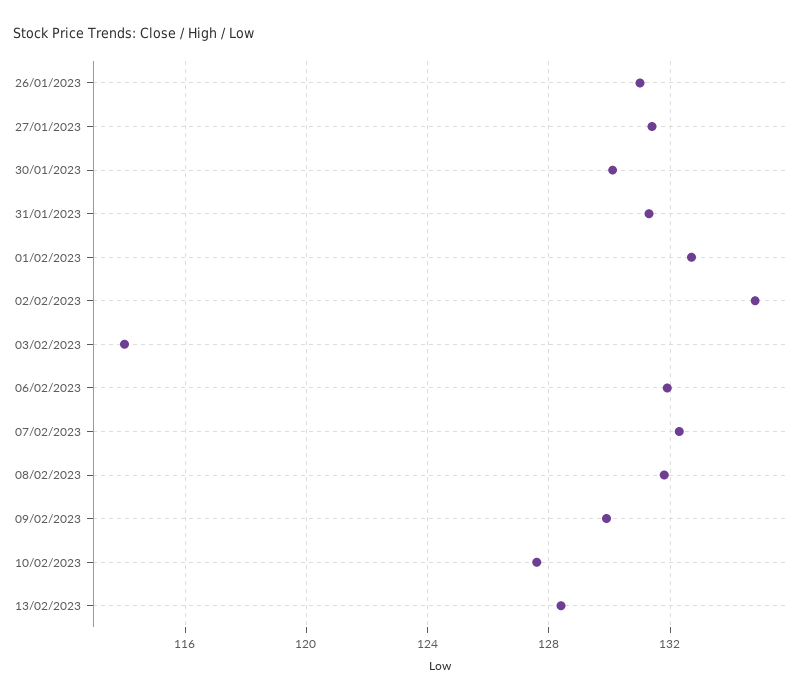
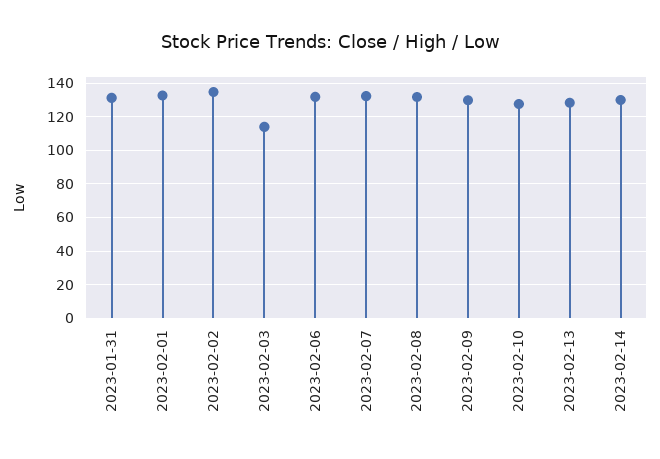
26/01/2023: 131 -> none
27/01/2023: 131.5 -> none
30/01/2023: 130 -> none
2023-02-14: none -> 130

